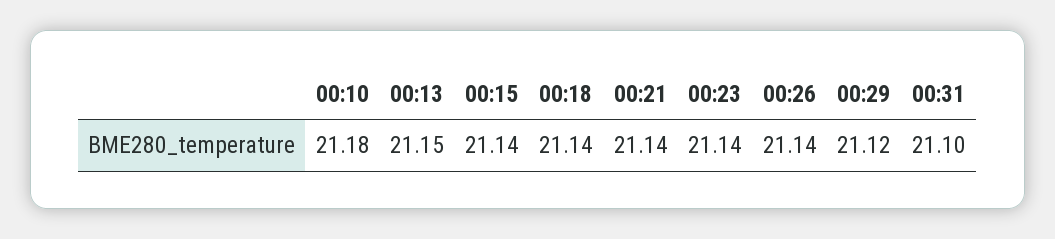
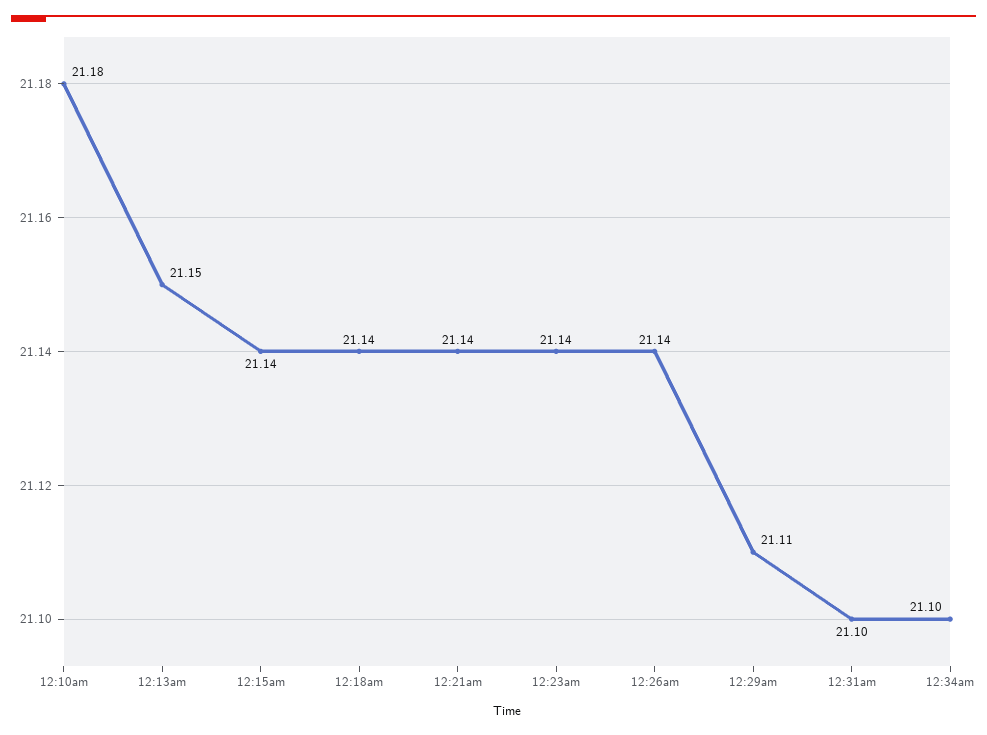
00:29: 21.12 -> 21.11
12:34am: none -> 21.1

